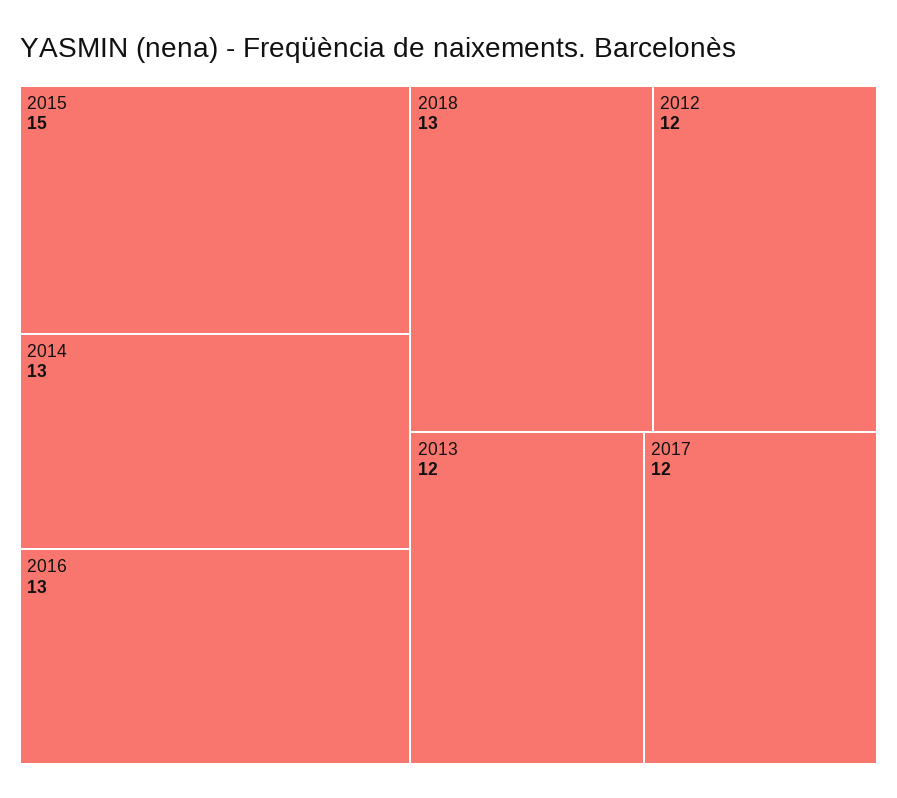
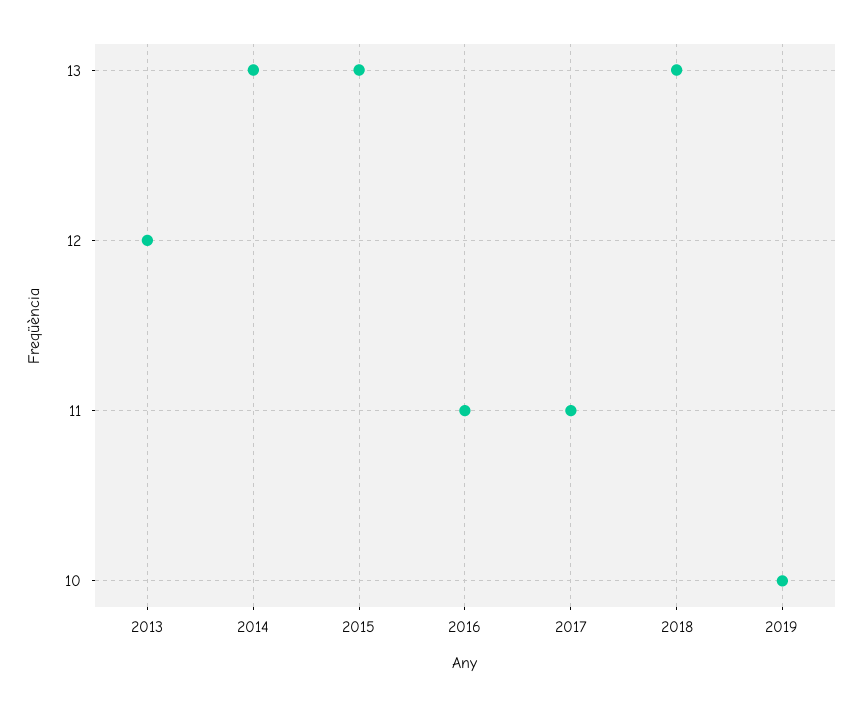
2015: 15 -> 13
2016: 13 -> 11
2012: 12 -> none
2017: 12 -> 11
2019: none -> 10

